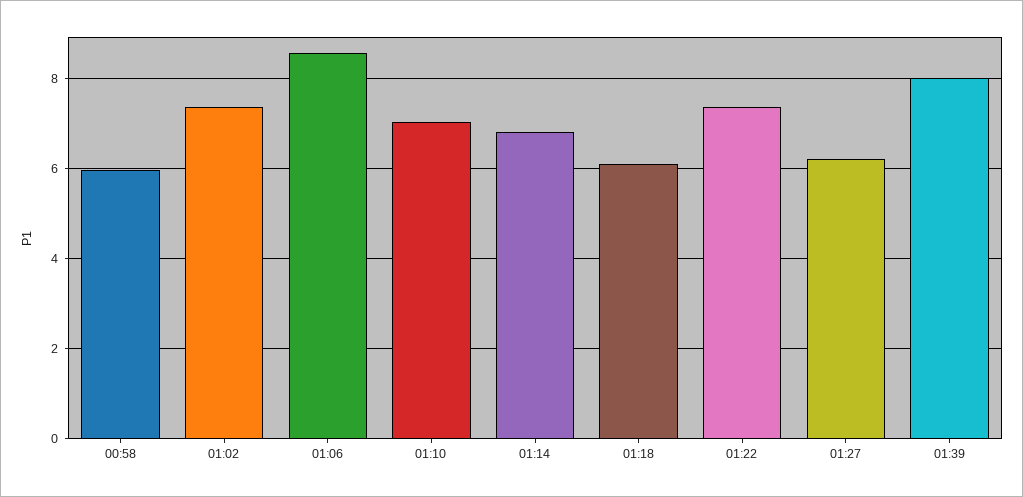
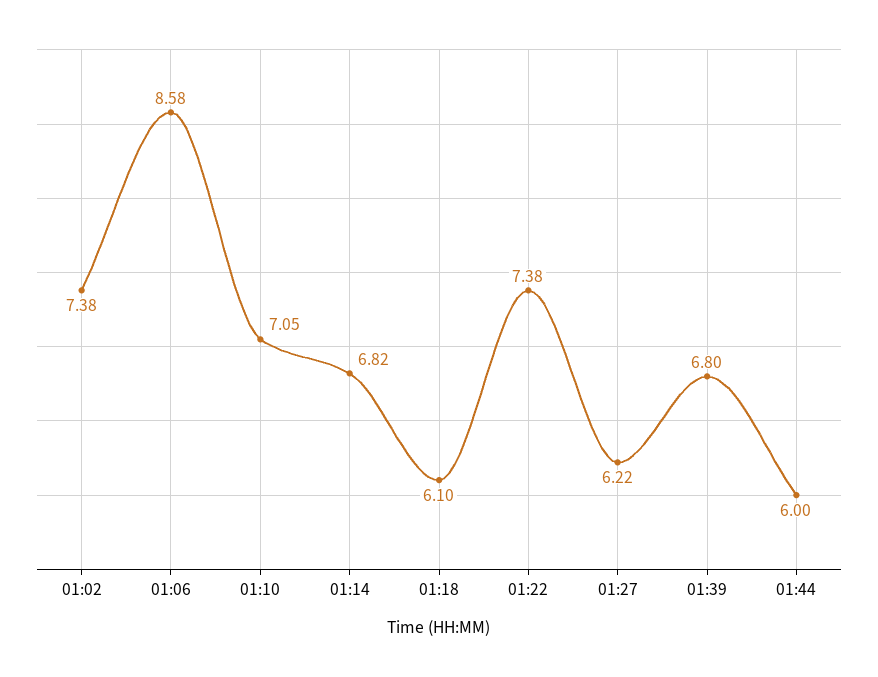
00:58: 6 -> none
01:39: 8 -> 6.8
01:44: none -> 6

